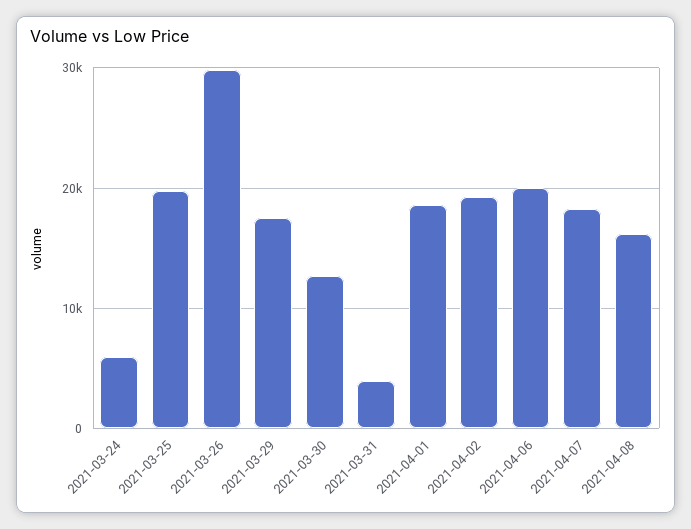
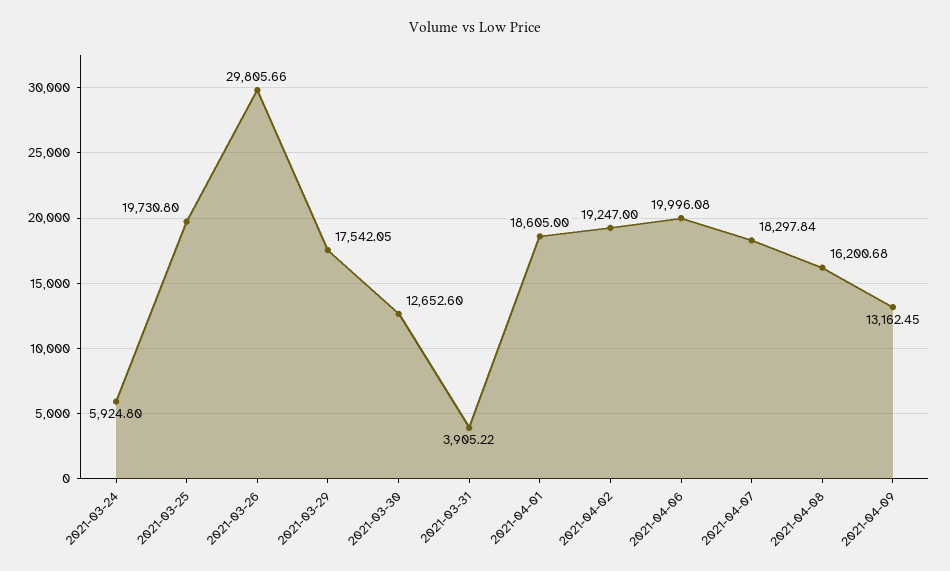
2021-04-09: none -> 13162.45

